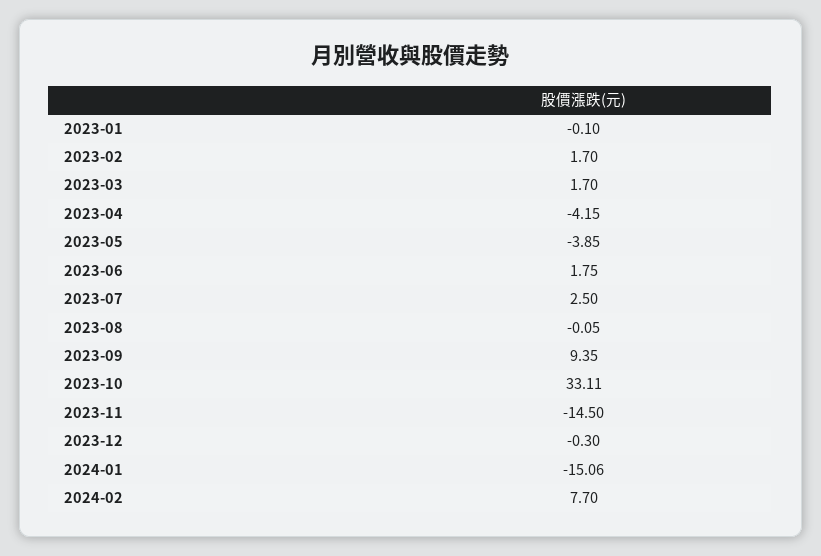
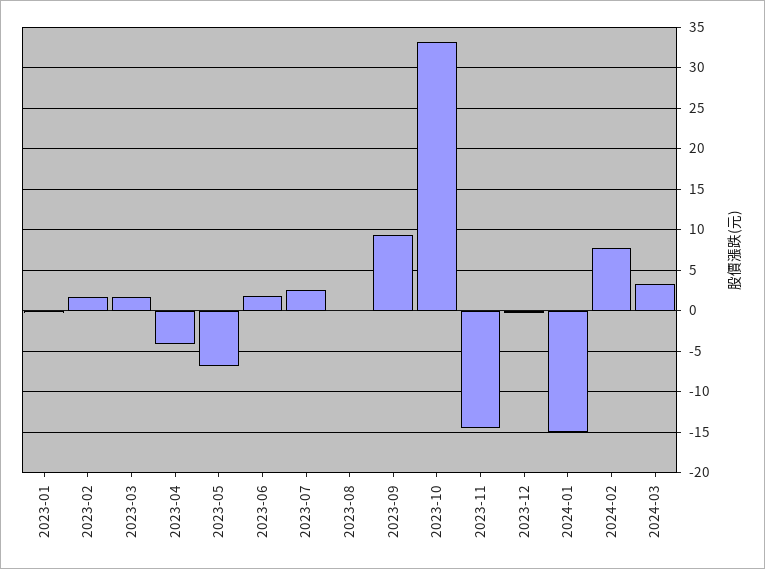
2023-05: -3.85 -> -7
2024-03: none -> 3

